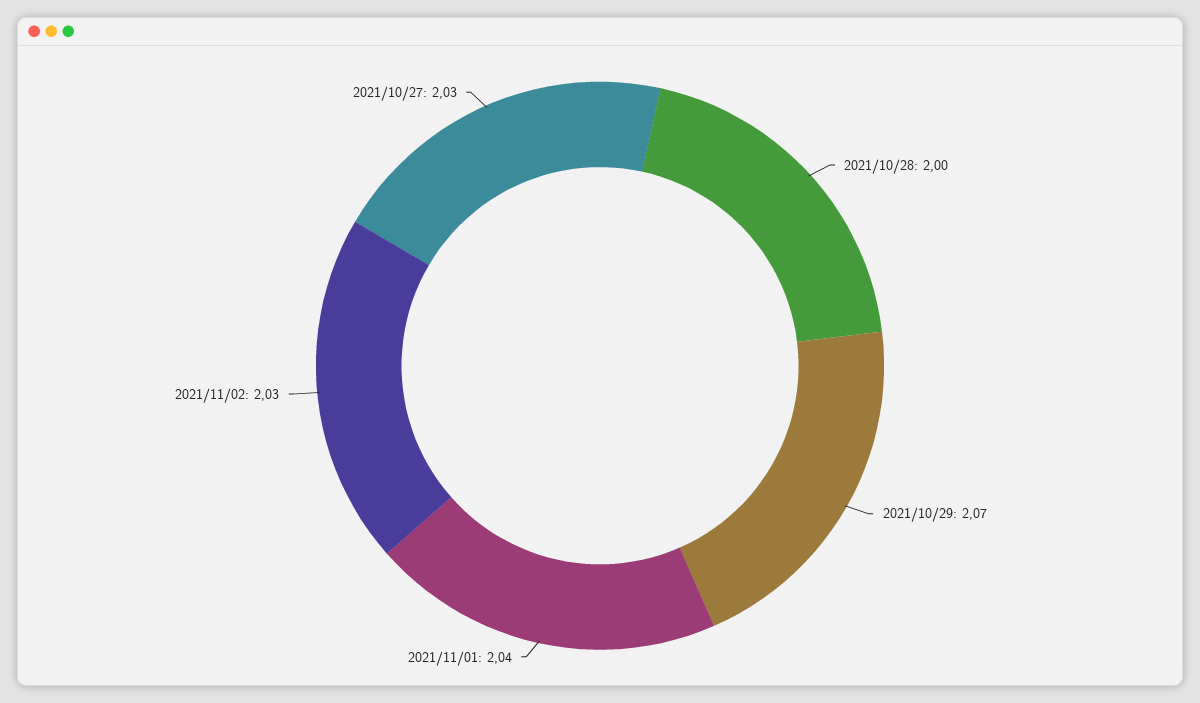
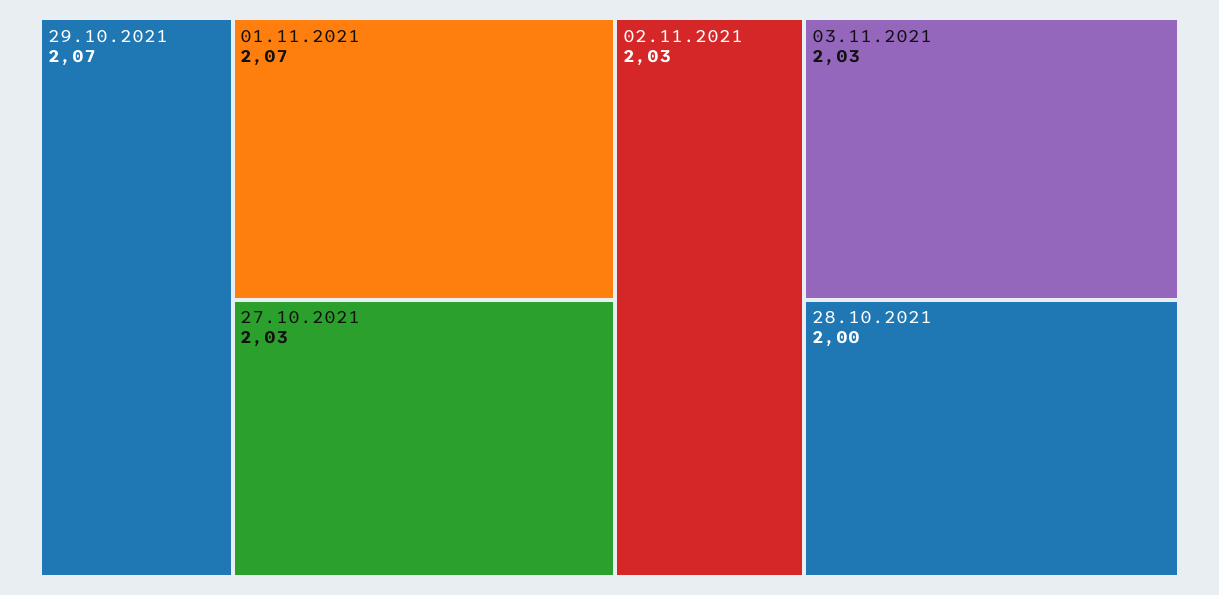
2021/11/01: 2.04 -> 2.07
03.11.2021: none -> 2.03

